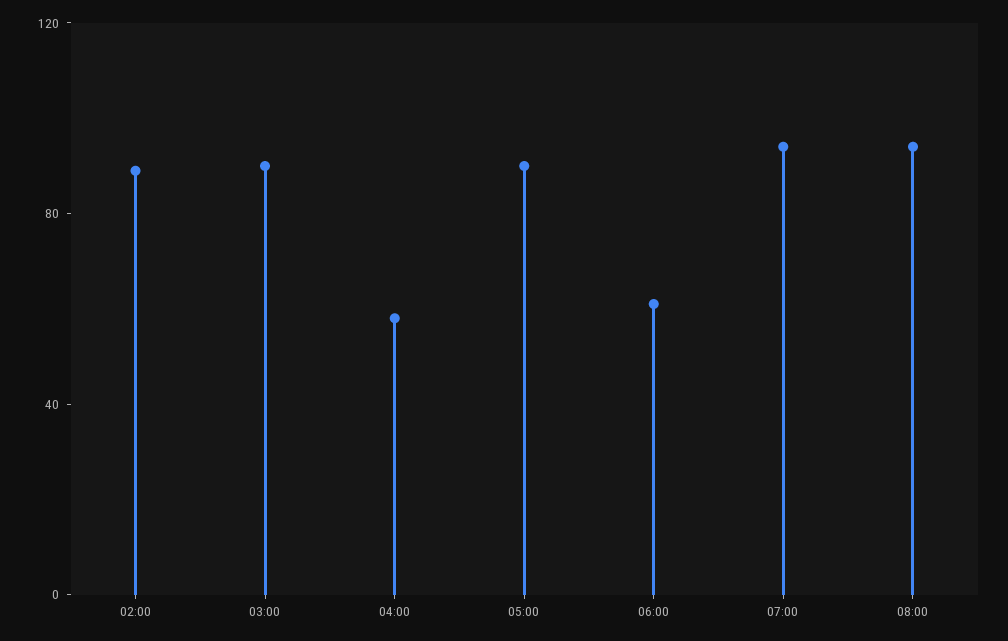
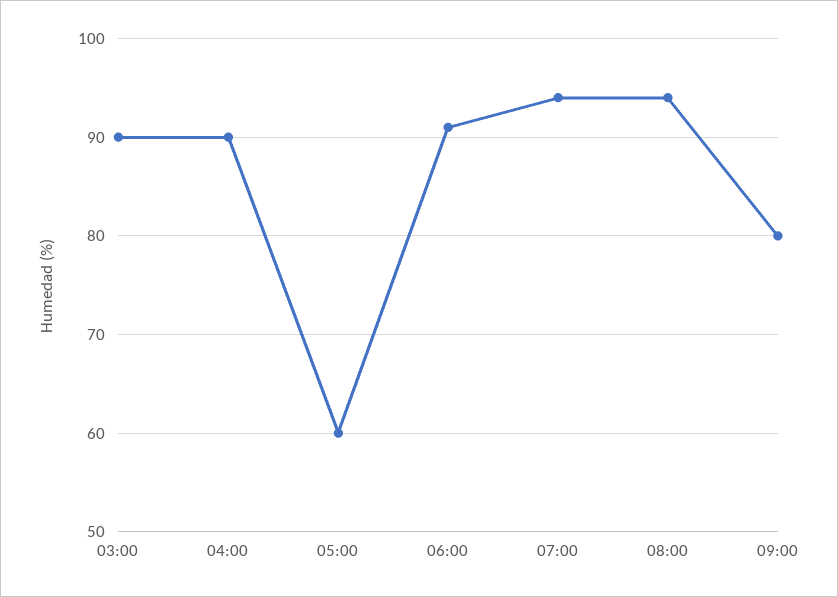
02:00: 90 -> none
04:00: 60 -> 90
05:00: 90 -> 60
06:00: 60 -> 91
09:00: none -> 80

